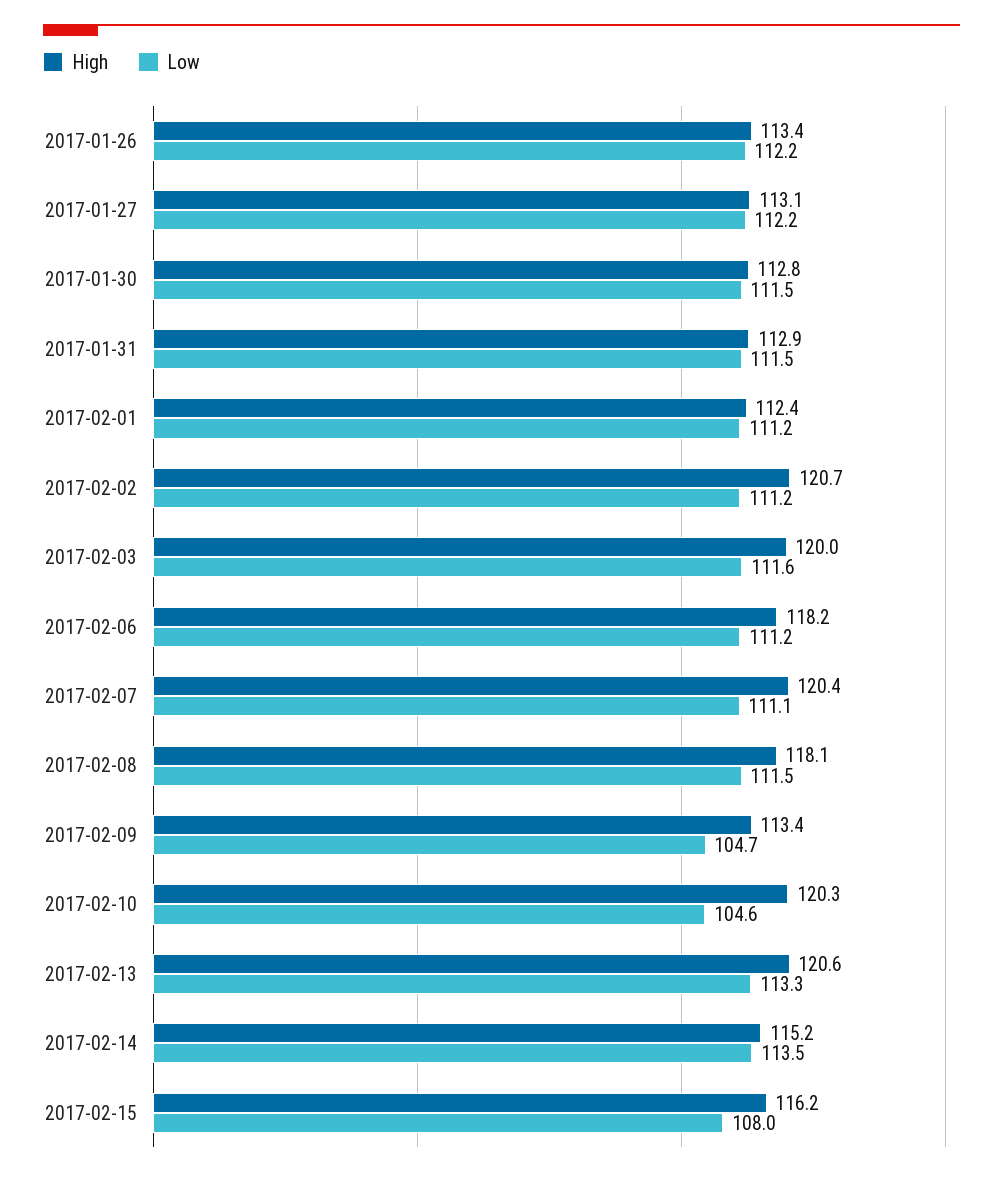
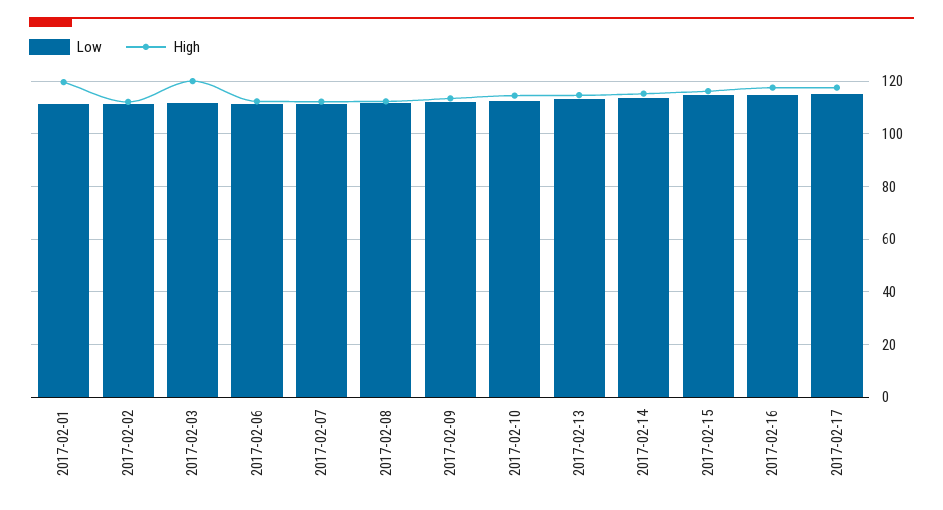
High, 2017-01-26: 113.4 -> none
Low, 2017-01-26: 112.2 -> none
High, 2017-01-27: 113.1 -> none
Low, 2017-01-27: 112.2 -> none
High, 2017-01-30: 112.8 -> none
Low, 2017-01-30: 111.5 -> none
High, 2017-01-31: 112.9 -> none
Low, 2017-01-31: 111.5 -> none
High, 2017-02-01: 112.4 -> 120
High, 2017-02-02: 120.7 -> 112.5
High, 2017-02-06: 118.2 -> 112.5
High, 2017-02-07: 120.4 -> 112.5
High, 2017-02-08: 118.1 -> 112.5
Low, 2017-02-09: 104.7 -> 112.5
High, 2017-02-10: 120.3 -> 115
Low, 2017-02-10: 104.6 -> 112.5
High, 2017-02-13: 120.6 -> 115
Low, 2017-02-15: 108 -> 115
Low, 2017-02-16: none -> 115
High, 2017-02-16: none -> 117.5
Low, 2017-02-17: none -> 115
High, 2017-02-17: none -> 117.5

